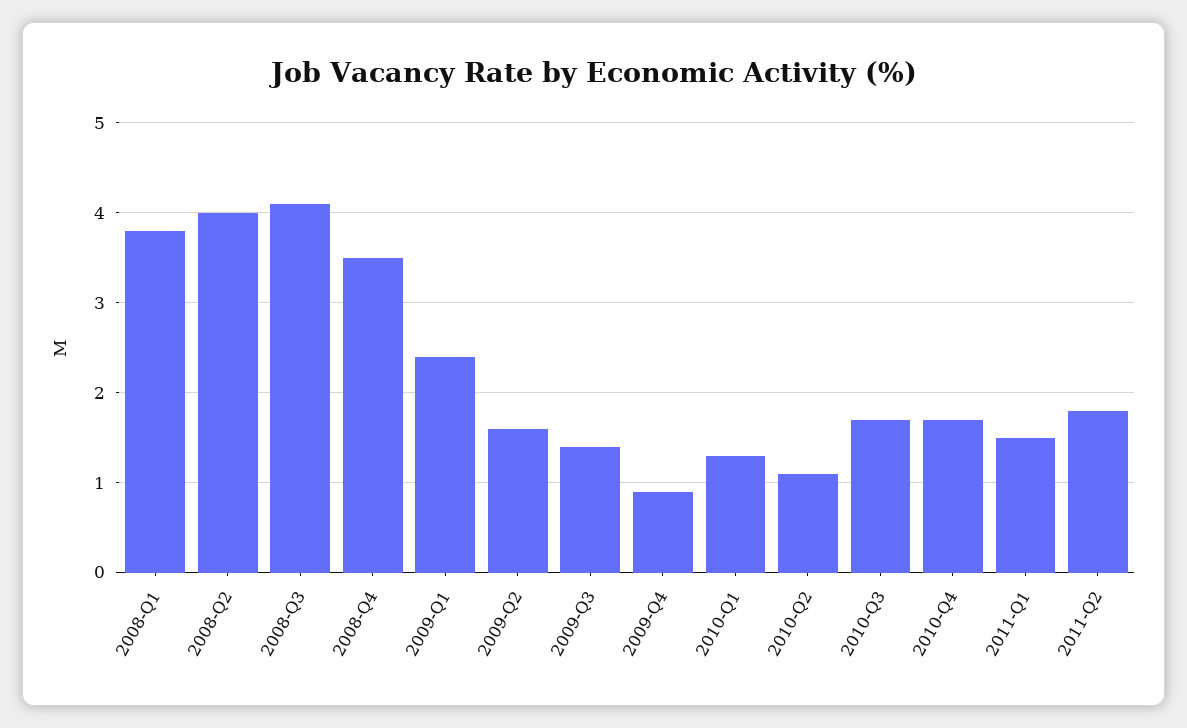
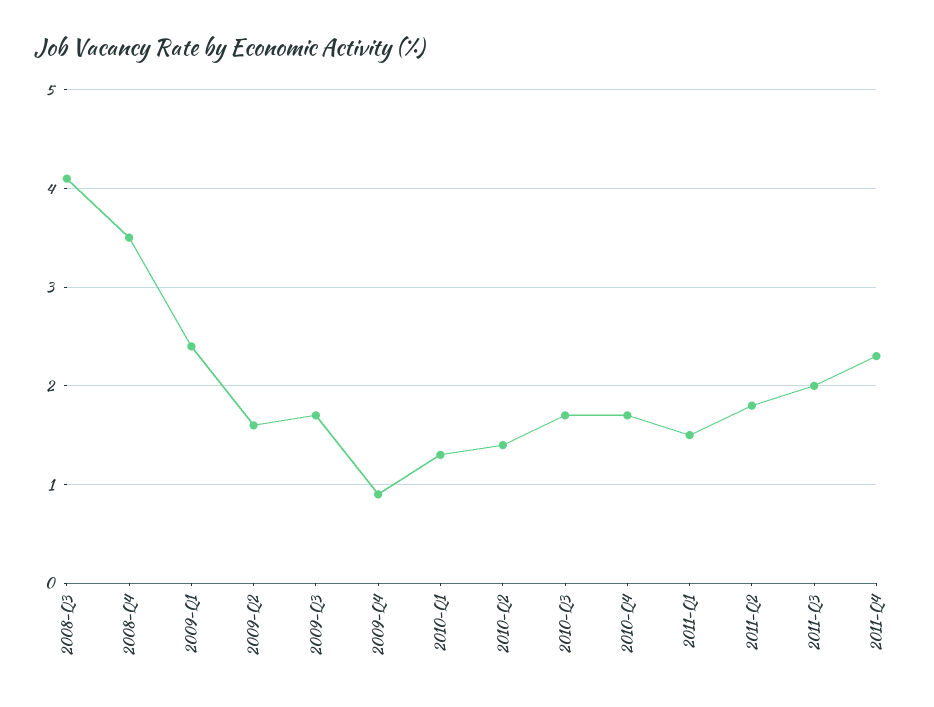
2008-Q1: 3.8 -> none
2008-Q2: 4 -> none
2009-Q3: 1.4 -> 1.7
2010-Q2: 1.1 -> 1.4
2011-Q3: none -> 2
2011-Q4: none -> 2.3

